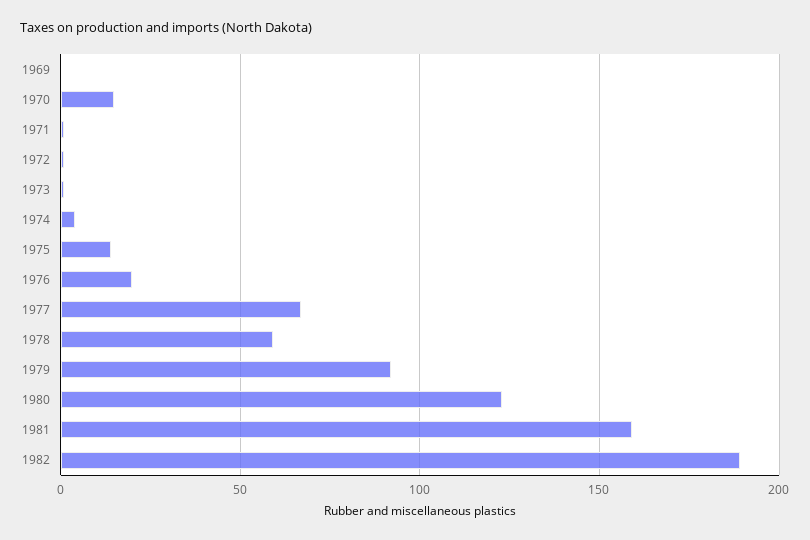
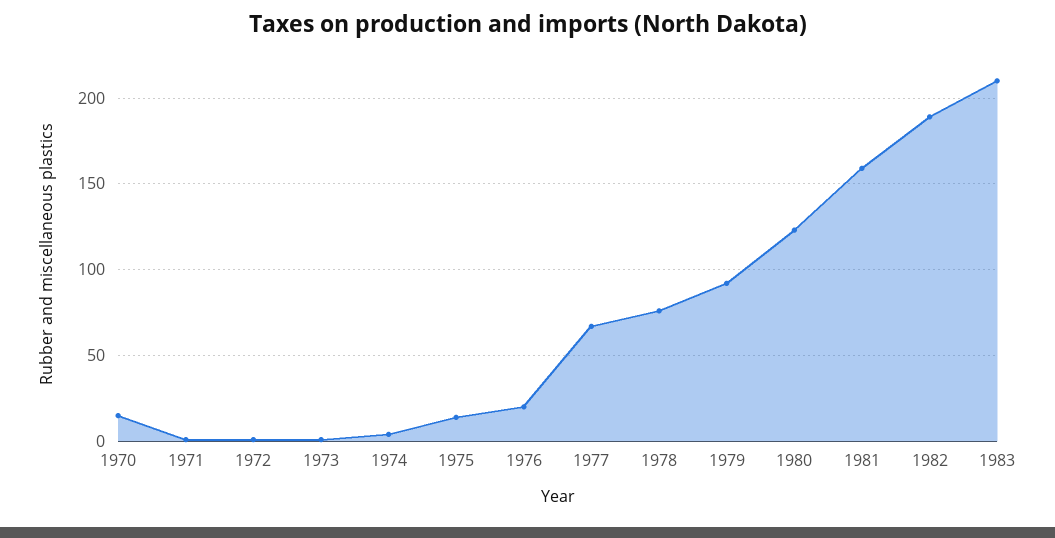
1969: 0 -> none
1978: 60 -> 75
1983: none -> 210

